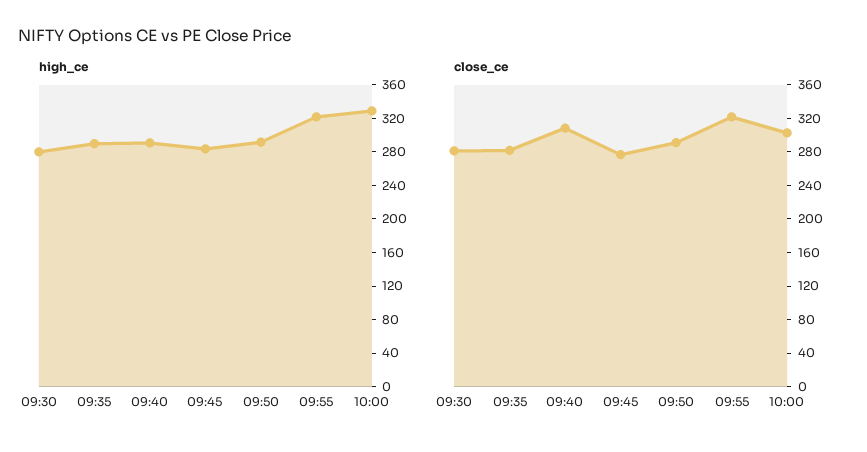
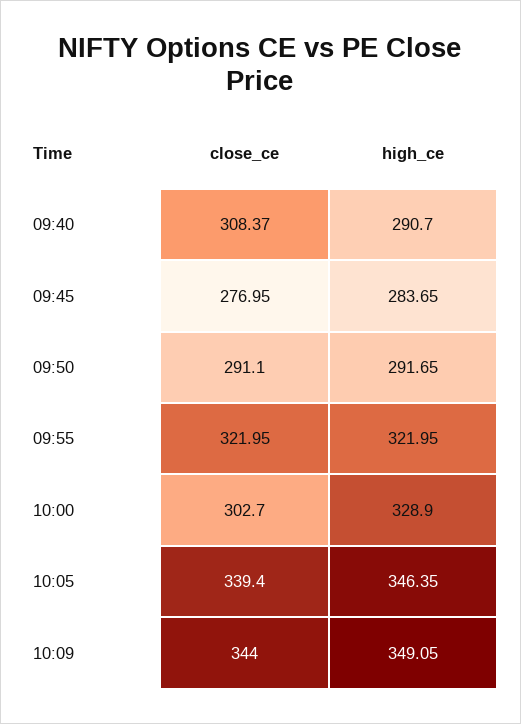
high_ce, 09:30: 280 -> none
high_ce, 09:35: 290 -> none
close_ce, 09:30: 280 -> none
close_ce, 09:35: 280 -> none
close_ce, 10:05: none -> 339.4
high_ce, 10:05: none -> 346.35
close_ce, 10:09: none -> 344
high_ce, 10:09: none -> 349.05

